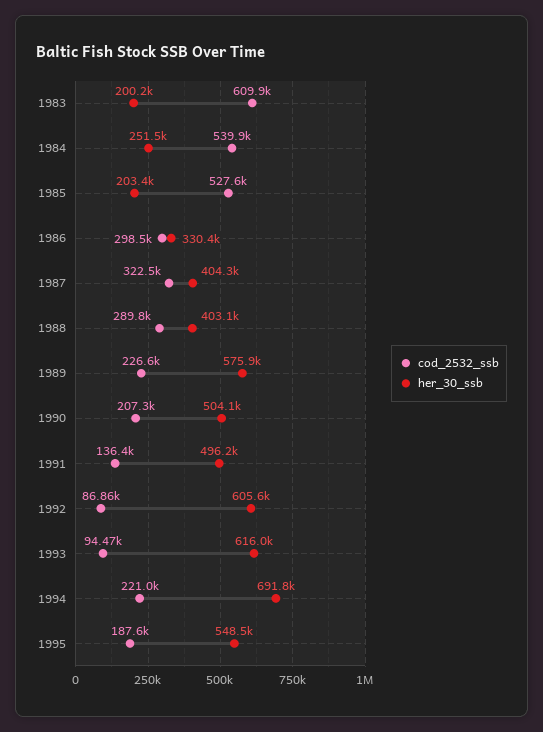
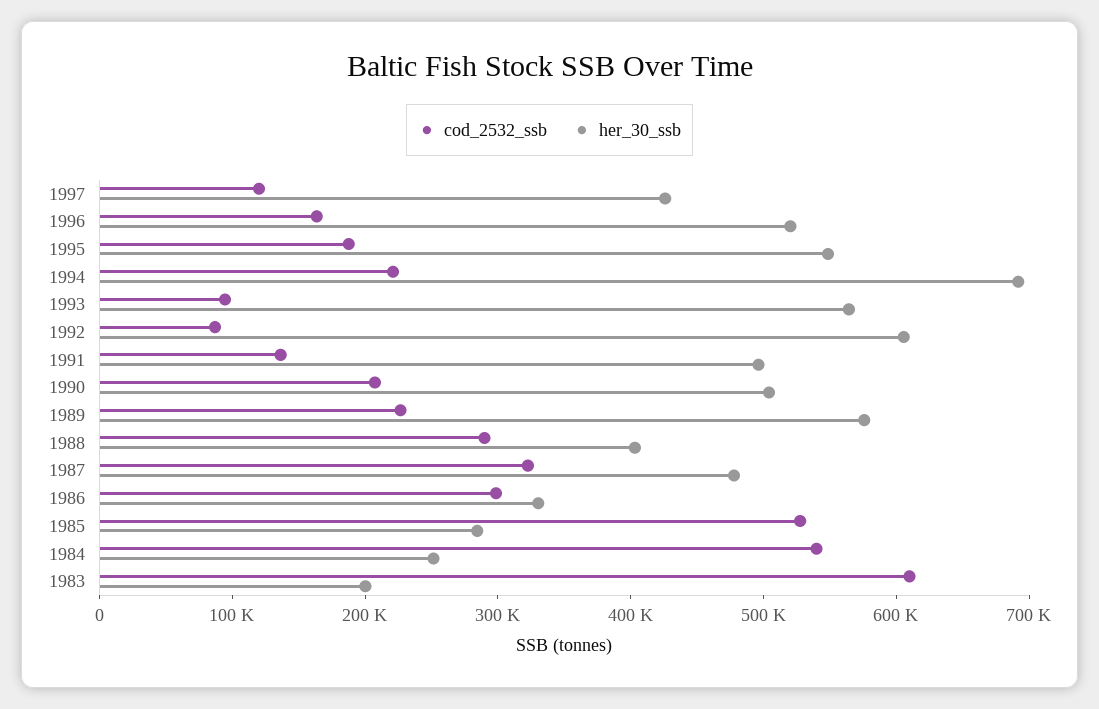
her_30_ssb, 1985: 203400 -> 280000
her_30_ssb, 1987: 404300 -> 480000
her_30_ssb, 1993: 616000 -> 560000
cod_2532_ssb, 1997: none -> 120000
her_30_ssb, 1997: none -> 420000
cod_2532_ssb, 1996: none -> 160000
her_30_ssb, 1996: none -> 520000

